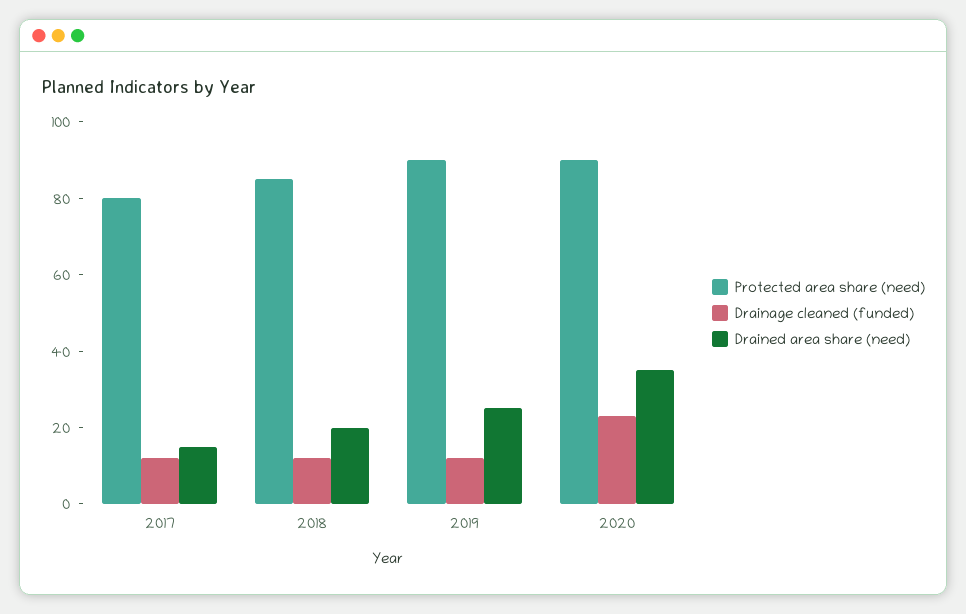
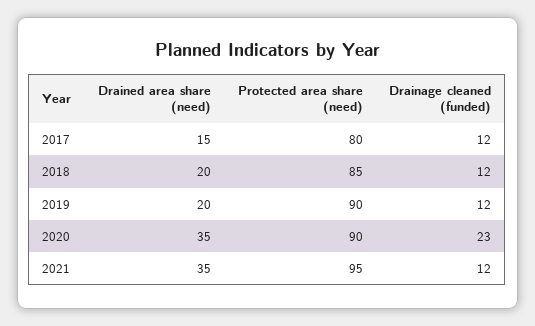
Drained area share (need), 2019: 25 -> 20
Drained area share (need), 2021: none -> 35
Protected area share (need), 2021: none -> 95
Drainage cleaned (funded), 2021: none -> 12

